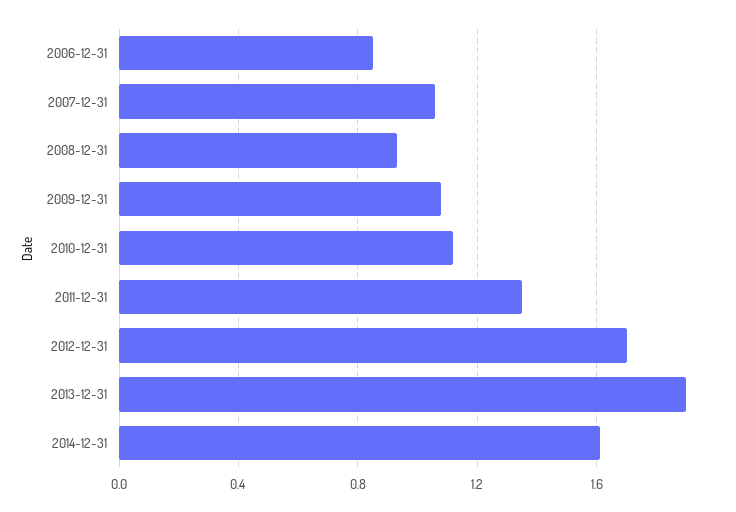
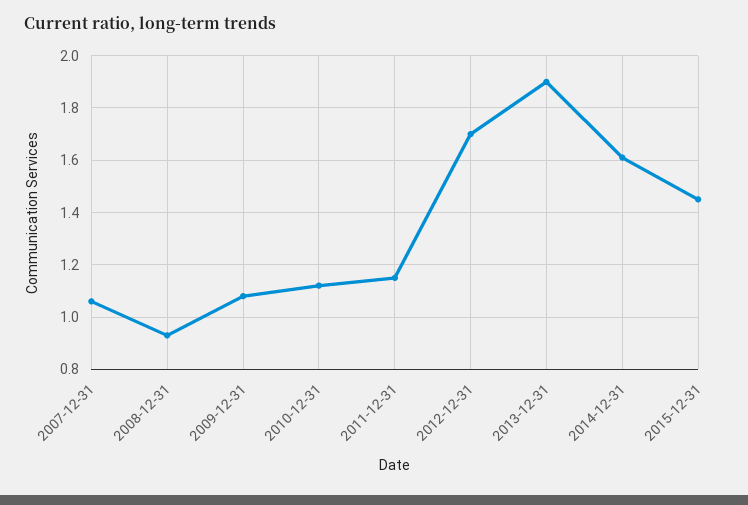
2006-12-31: 0.85 -> none
2011-12-31: 1.35 -> 1.15
2015-12-31: none -> 1.45

